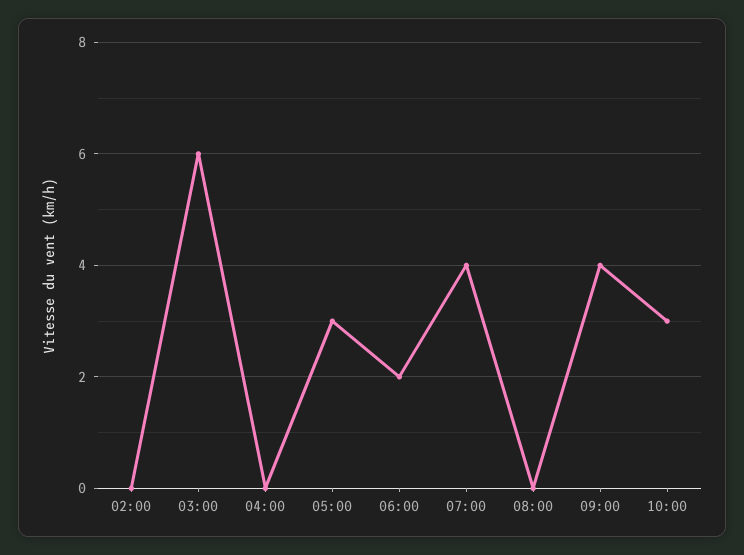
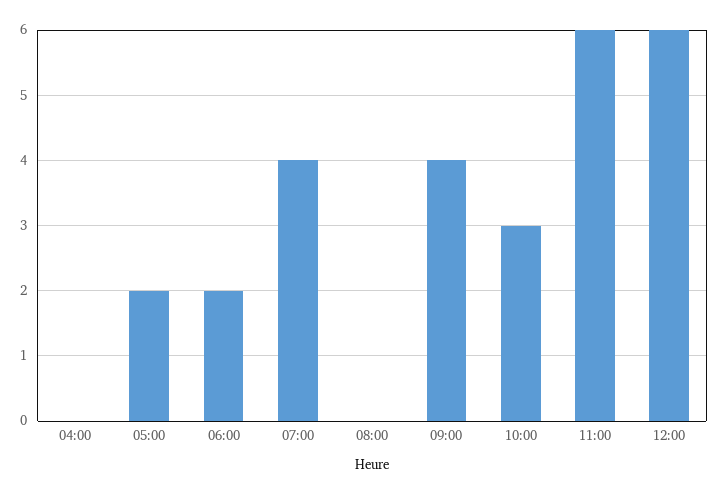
02:00: 0 -> none
03:00: 6 -> none
05:00: 3 -> 2
11:00: none -> 6
12:00: none -> 6

